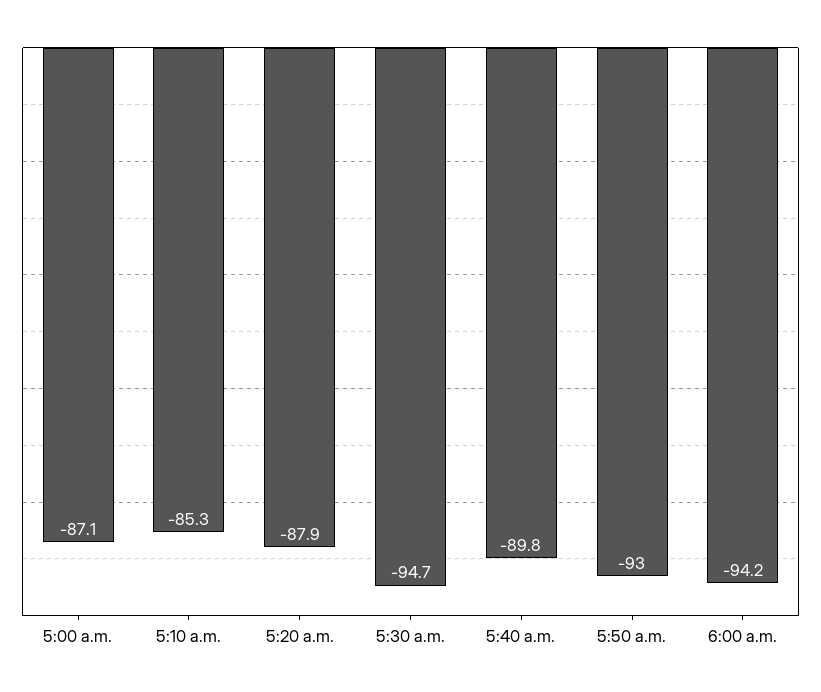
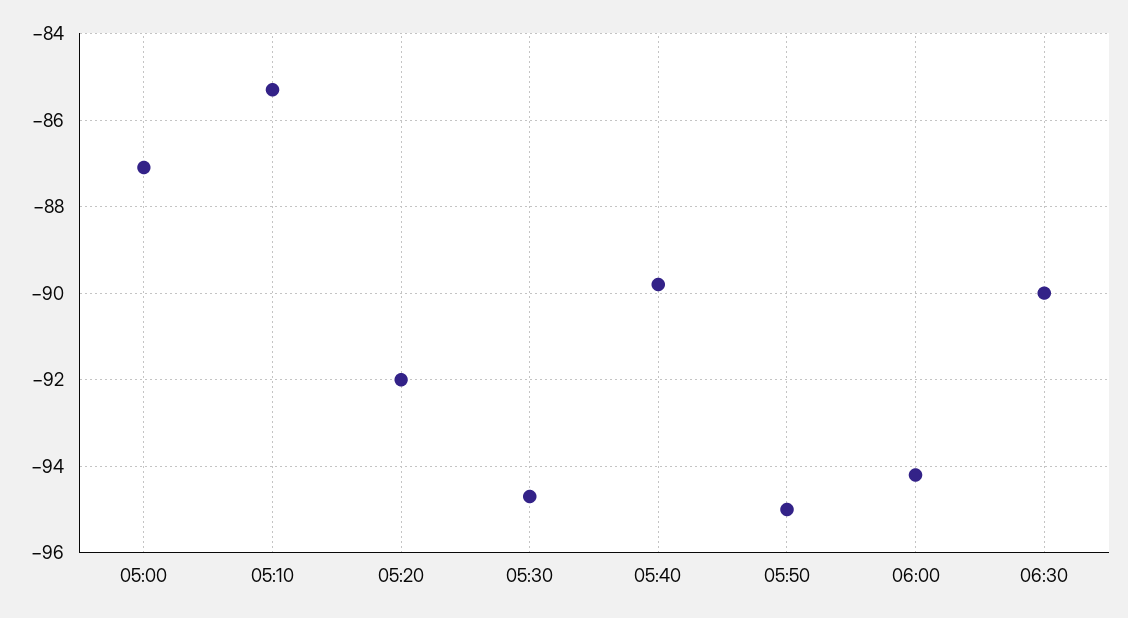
5:20 a.m.: -87.9 -> -92
5:50 a.m.: -93 -> -95
06:30: none -> -90

